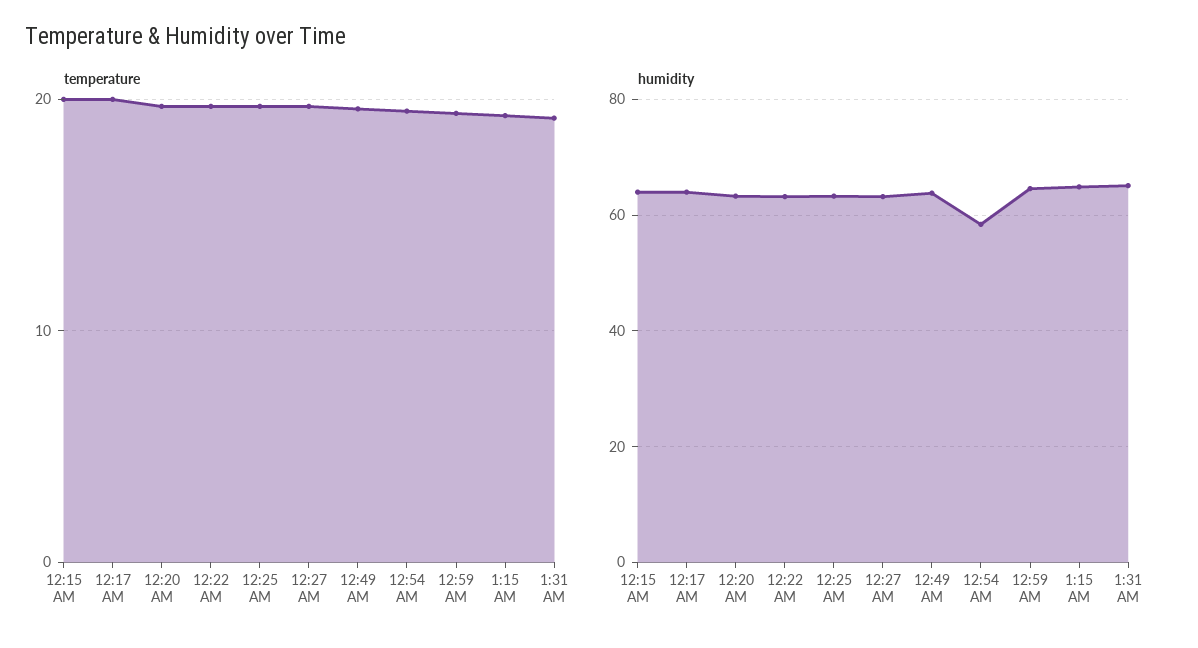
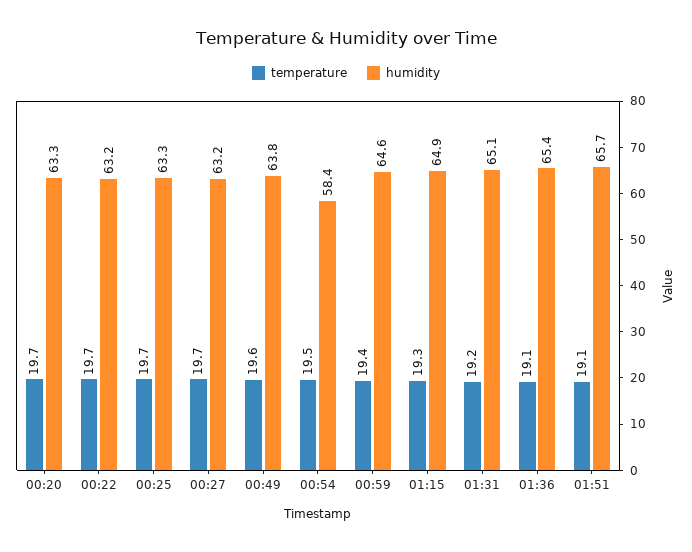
temperature, 12:15 AM: 20 -> none
temperature, 12:17 AM: 20 -> none
humidity, 12:15 AM: 64 -> none
humidity, 12:17 AM: 64 -> none
temperature, 01:36: none -> 19.1
humidity, 01:36: none -> 65.4
temperature, 01:51: none -> 19.1
humidity, 01:51: none -> 65.7

